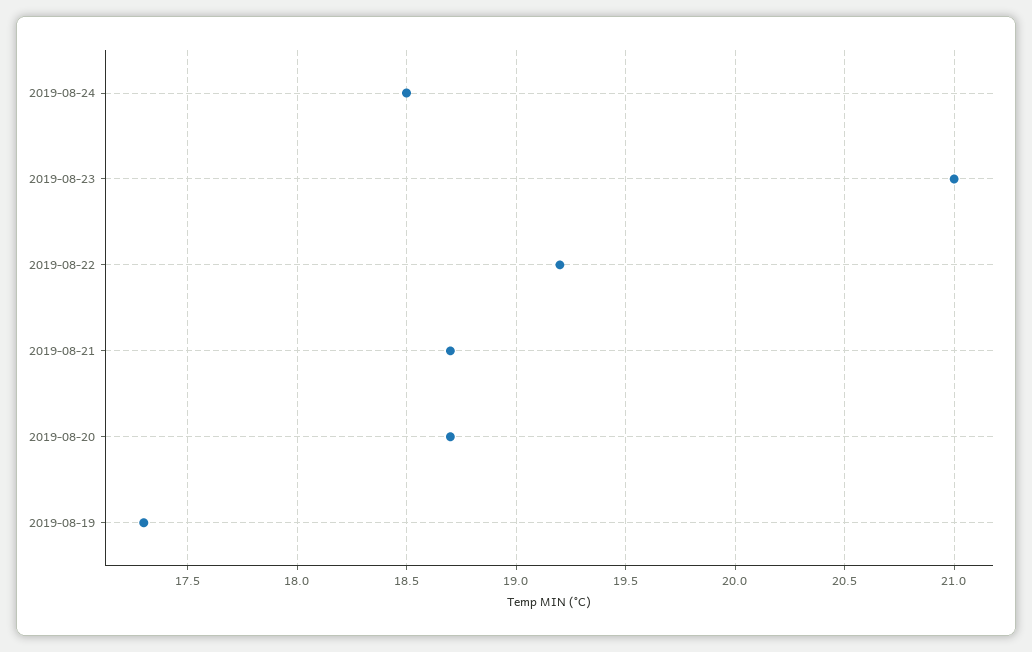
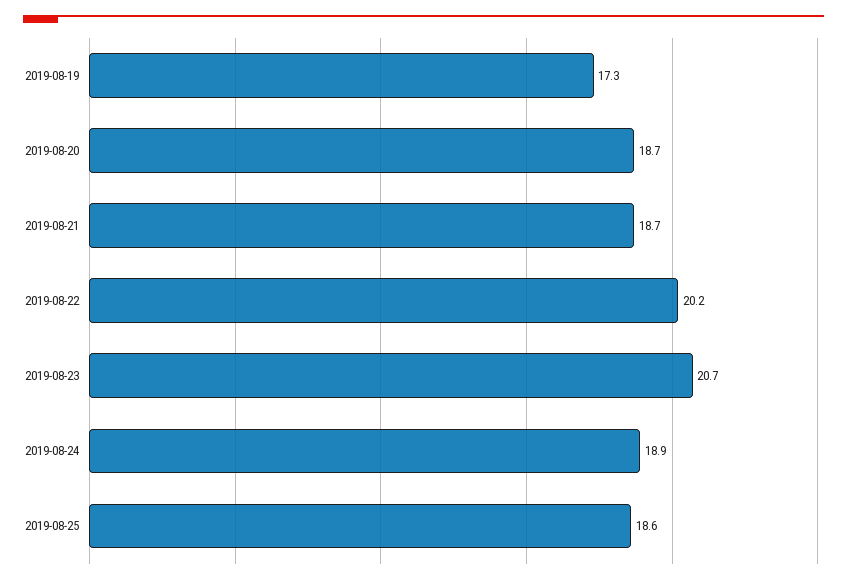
2019-08-24: 18.5 -> 18.9
2019-08-23: 21 -> 20.7
2019-08-22: 19.2 -> 20.2
2019-08-25: none -> 18.6

